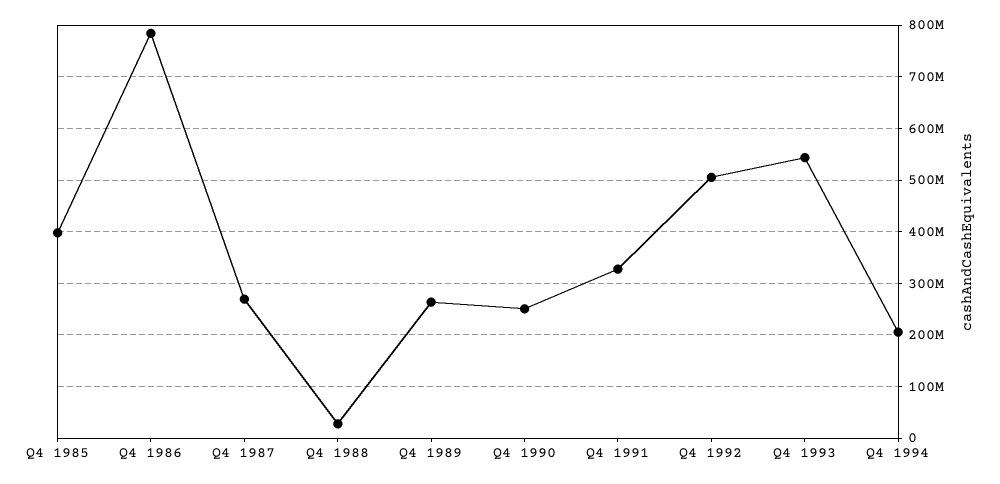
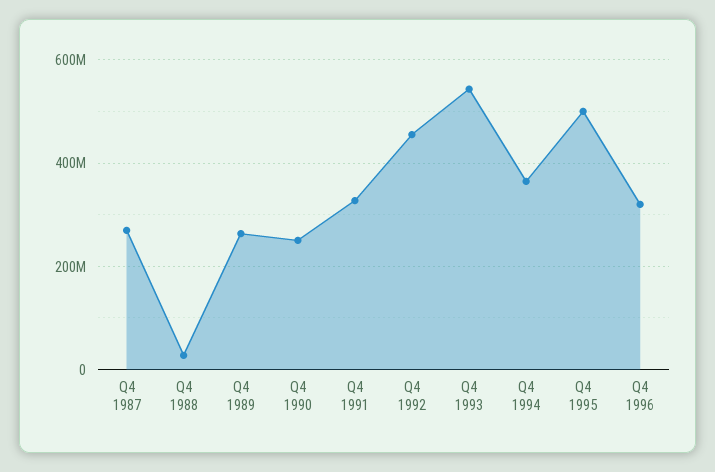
Q4 1985: 400000000 -> none
Q4 1986: 780000000 -> none
Q4 1992: 500000000 -> 460000000
Q4 1994: 200000000 -> 360000000
Q4 1995: none -> 500000000
Q4 1996: none -> 320000000

